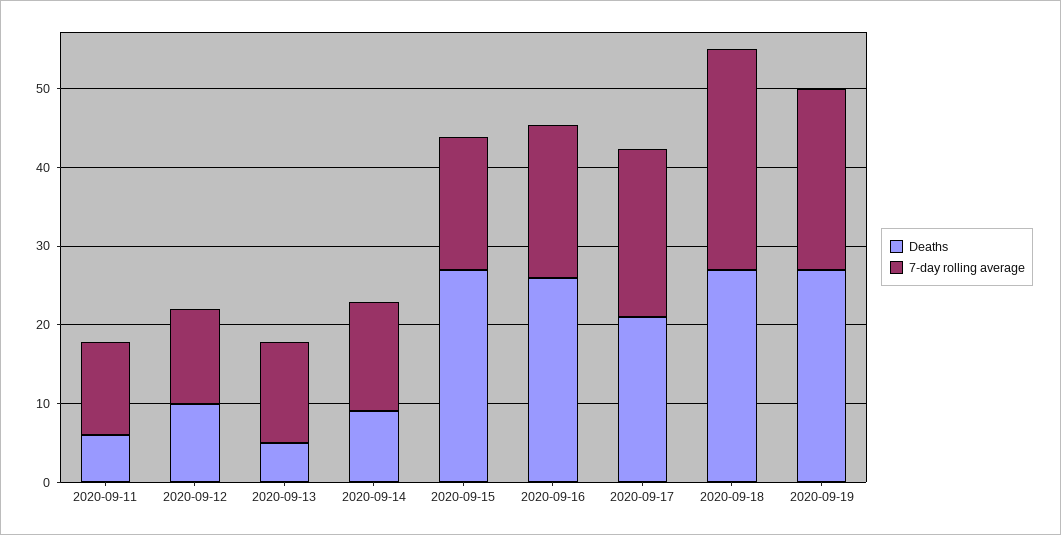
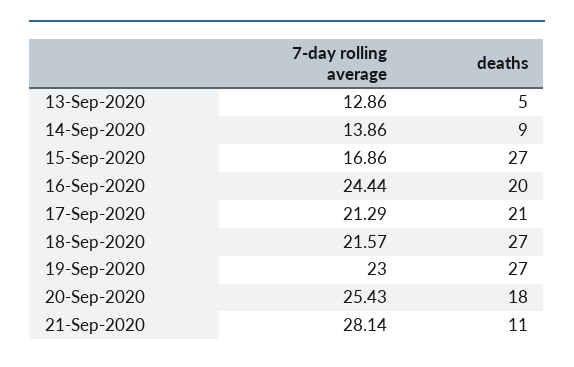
Deaths, 2020-09-11: 6 -> none
7-day rolling average, 2020-09-11: 12 -> none
Deaths, 2020-09-12: 10 -> none
7-day rolling average, 2020-09-12: 12 -> none
Deaths, 2020-09-16: 26 -> 20
7-day rolling average, 2020-09-16: 20 -> 24.44
7-day rolling average, 2020-09-18: 28 -> 21.57
7-day rolling average, 20-Sep-2020: none -> 25.43
Deaths, 20-Sep-2020: none -> 18
7-day rolling average, 21-Sep-2020: none -> 28.14
Deaths, 21-Sep-2020: none -> 11

